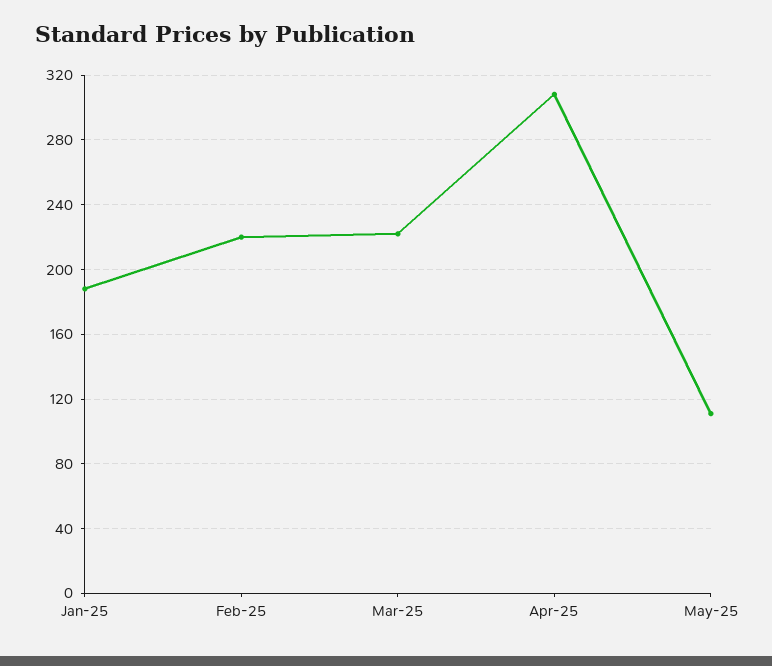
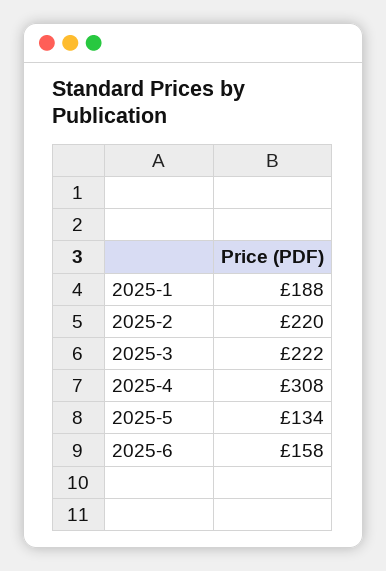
May-25: 110 -> 134
2025-6: none -> 158

